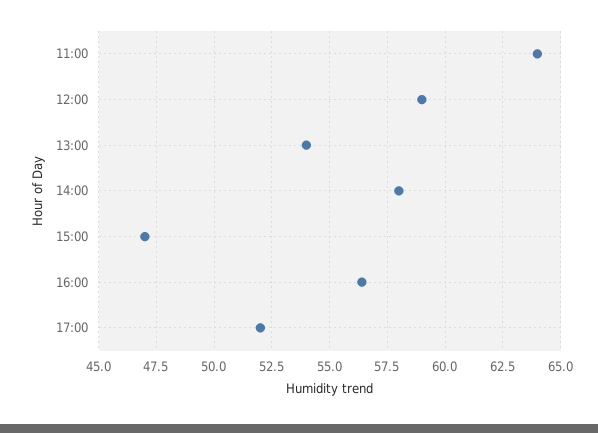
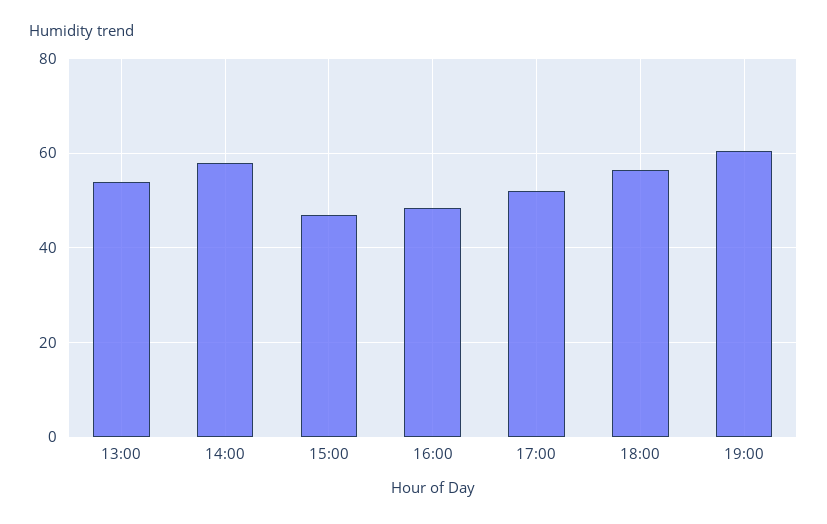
11:00: 64 -> none
12:00: 59 -> none
16:00: 56.5 -> 48
18:00: none -> 56
19:00: none -> 60

